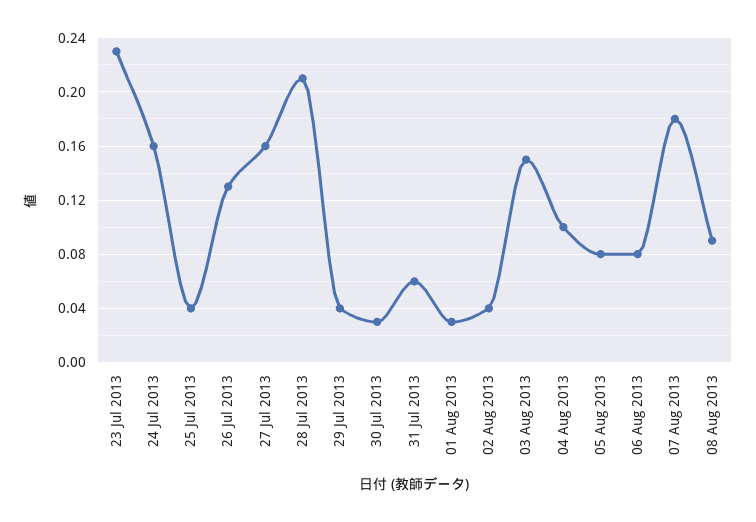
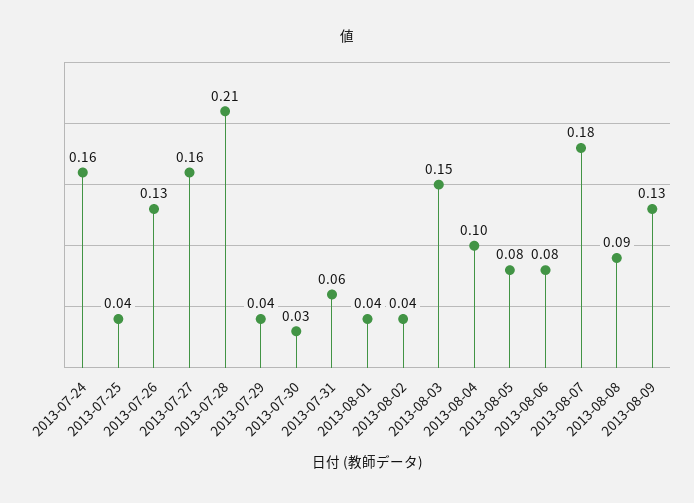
23 Jul 2013: 0.23 -> none
01 Aug 2013: 0.03 -> 0.04
2013-08-09: none -> 0.13

